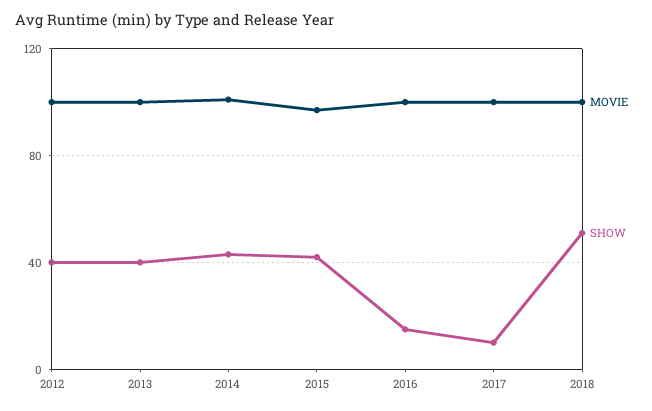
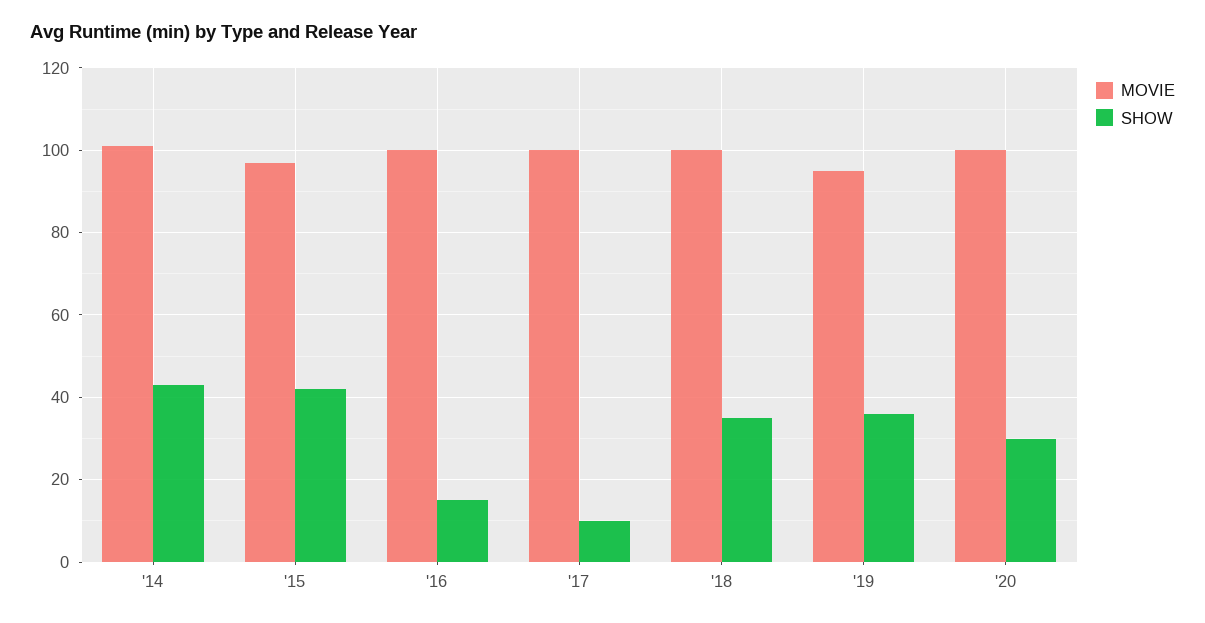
MOVIE, 2012: 100 -> none
SHOW, 2012: 40 -> none
MOVIE, 2013: 100 -> none
SHOW, 2013: 40 -> none
SHOW, 2018: 50 -> 35
MOVIE, '19: none -> 95
SHOW, '19: none -> 35
MOVIE, '20: none -> 100
SHOW, '20: none -> 30

